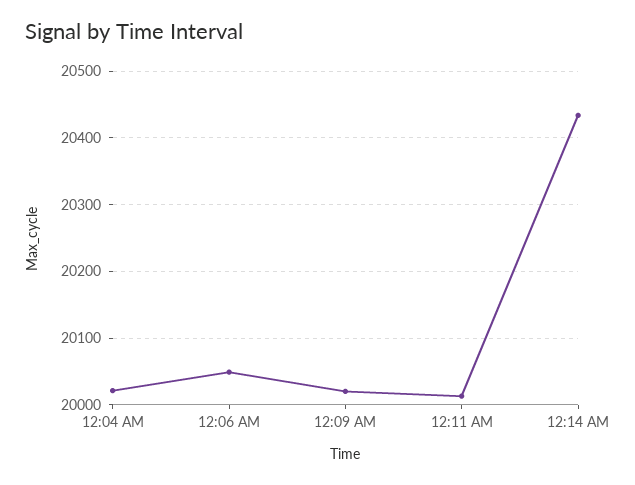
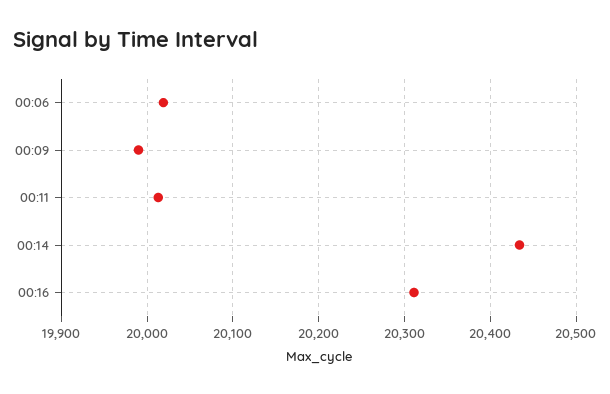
12:04 AM: 20020 -> none
12:06 AM: 20050 -> 20020
12:09 AM: 20020 -> 19990
00:16: none -> 20310

